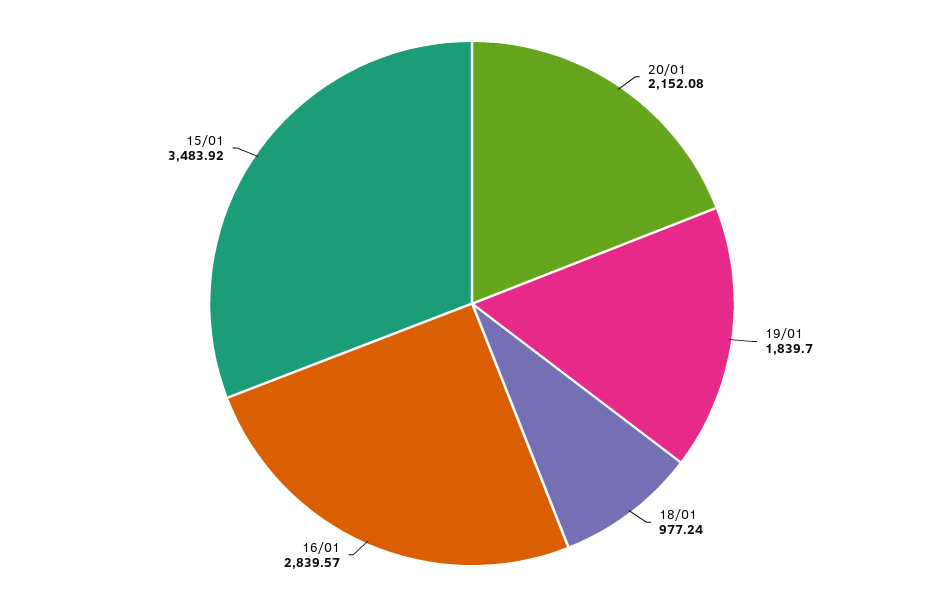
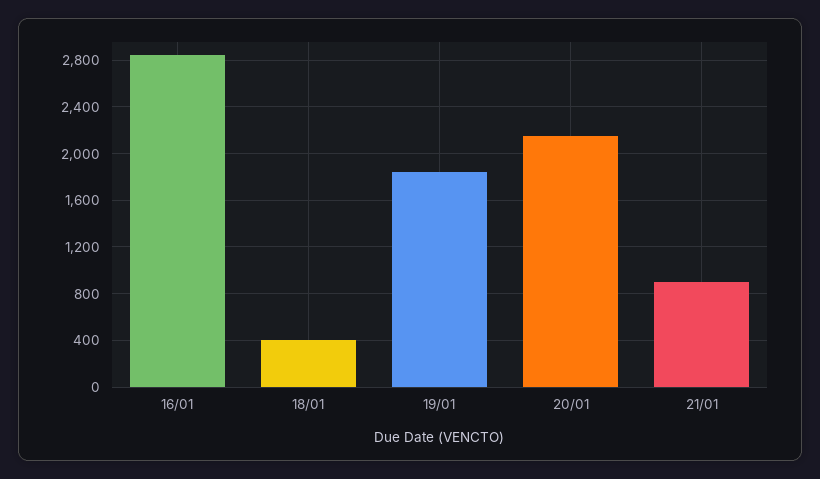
18/01: 977.24 -> 400
15/01: 3483.92 -> none
21/01: none -> 900

